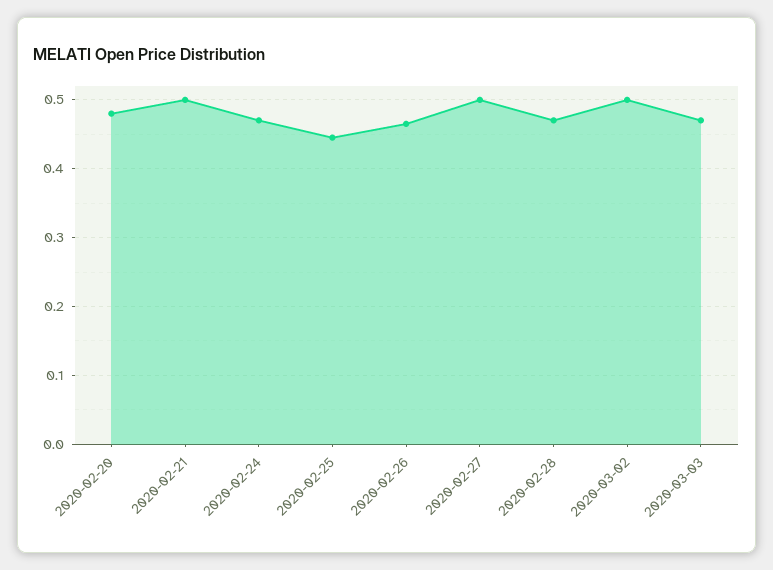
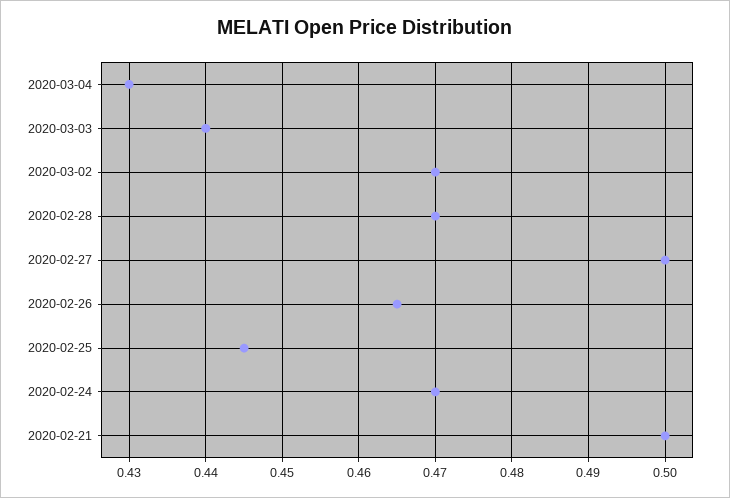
2020-02-20: 0.48 -> none
2020-03-02: 0.5 -> 0.47
2020-03-03: 0.47 -> 0.44
2020-03-04: none -> 0.43

